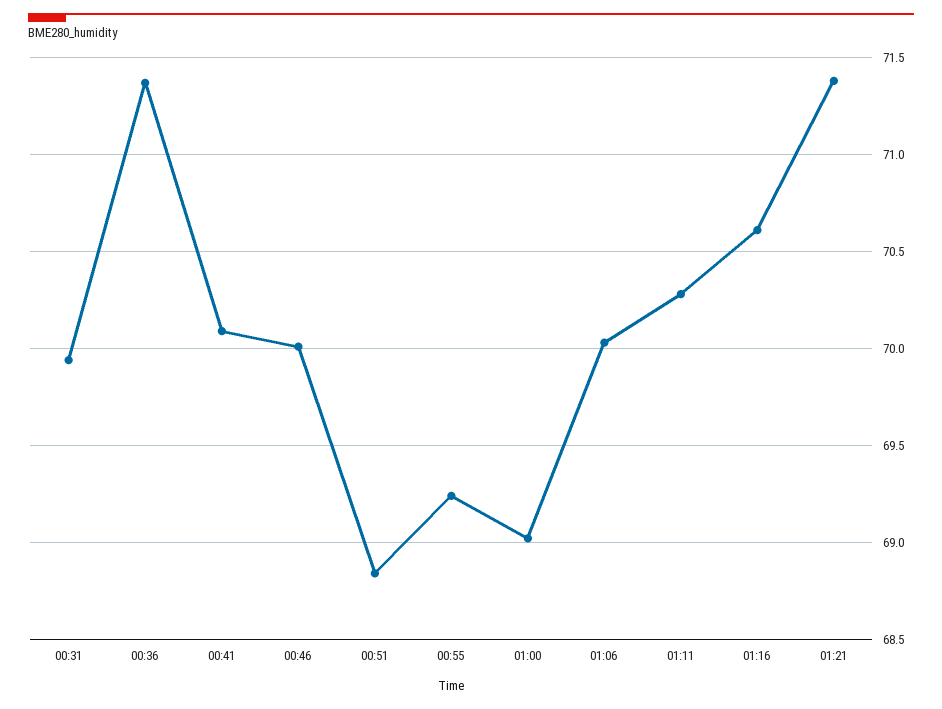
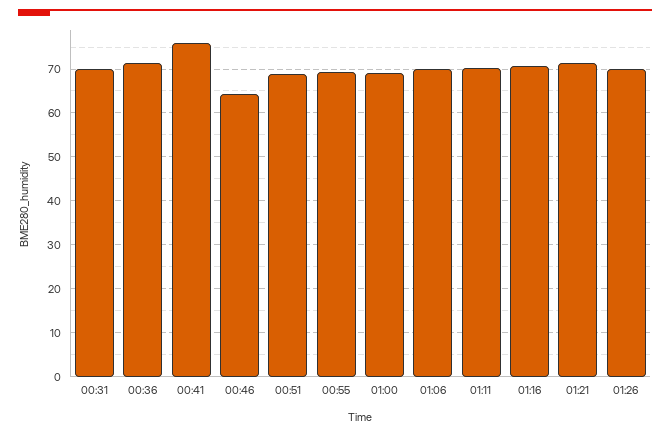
00:41: 70.1 -> 76
00:46: 70 -> 64
01:26: none -> 70

